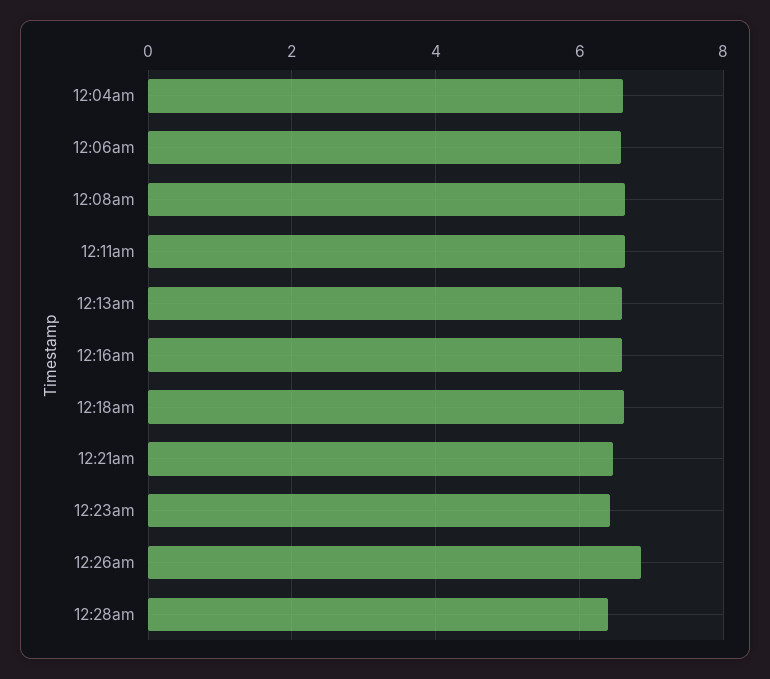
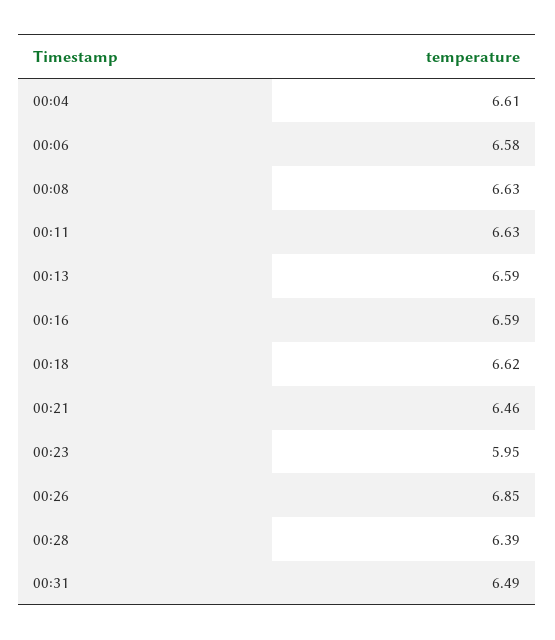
12:23am: 6.4 -> 5.95
00:31: none -> 6.49

